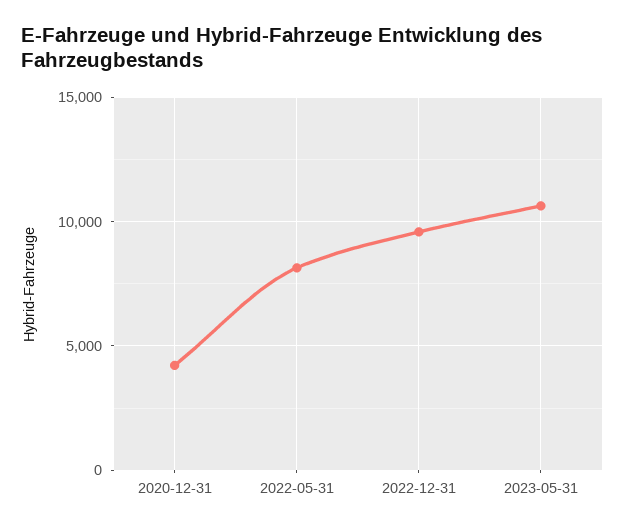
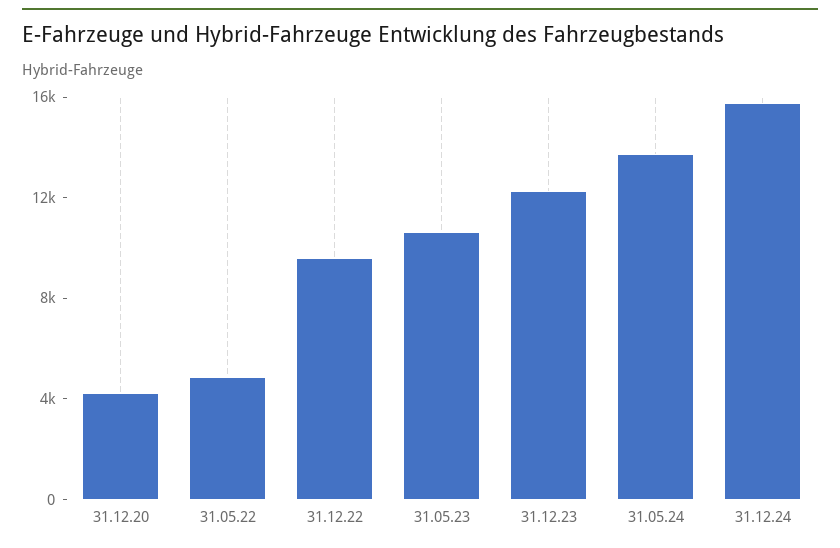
2022-05-31: 8000 -> 5000
31.12.23: none -> 12000
31.05.24: none -> 14000
31.12.24: none -> 16000

